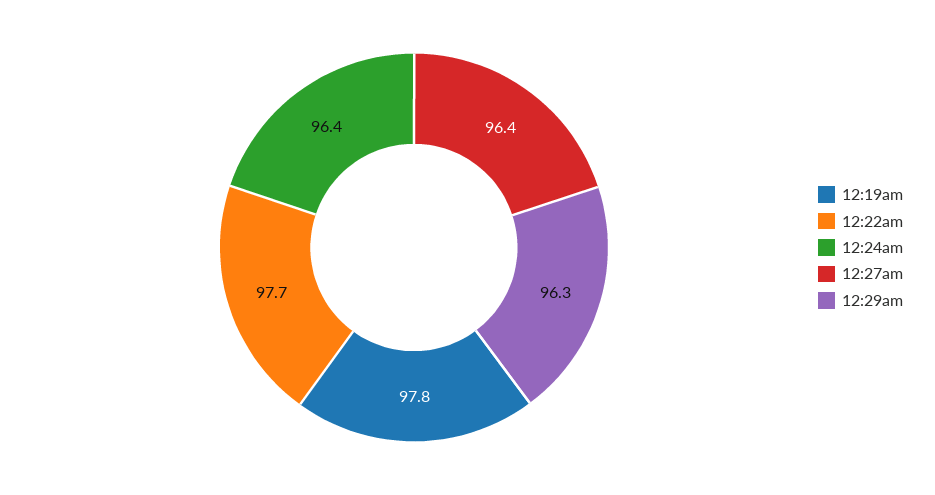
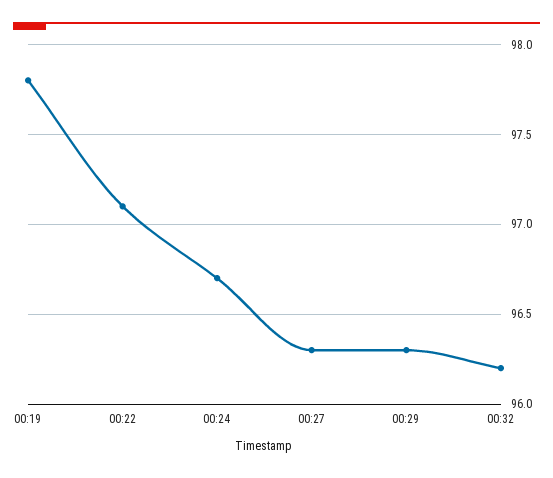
12:22am: 97.7 -> 97.1
12:24am: 96.4 -> 96.7
12:27am: 96.4 -> 96.3
00:32: none -> 96.2

